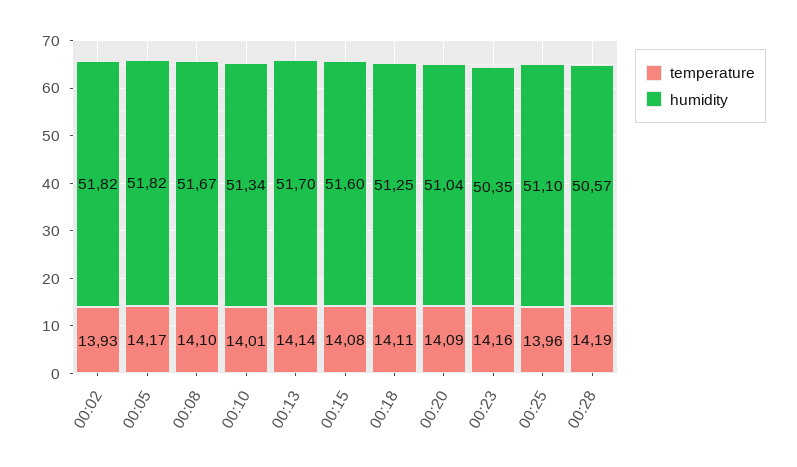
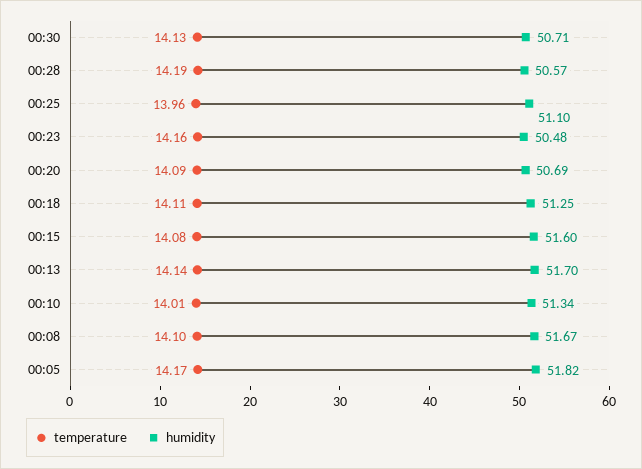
temperature, 00:02: 13.93 -> none
humidity, 00:02: 51.82 -> none
humidity, 00:20: 51.04 -> 50.69
humidity, 00:23: 50.35 -> 50.48
temperature, 00:30: none -> 14.13
humidity, 00:30: none -> 50.71

